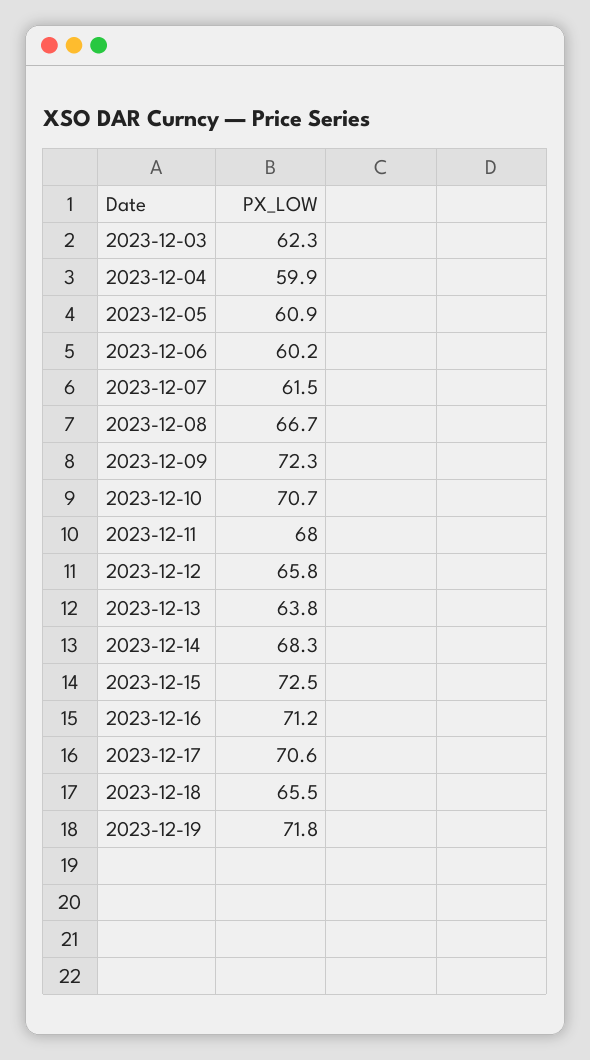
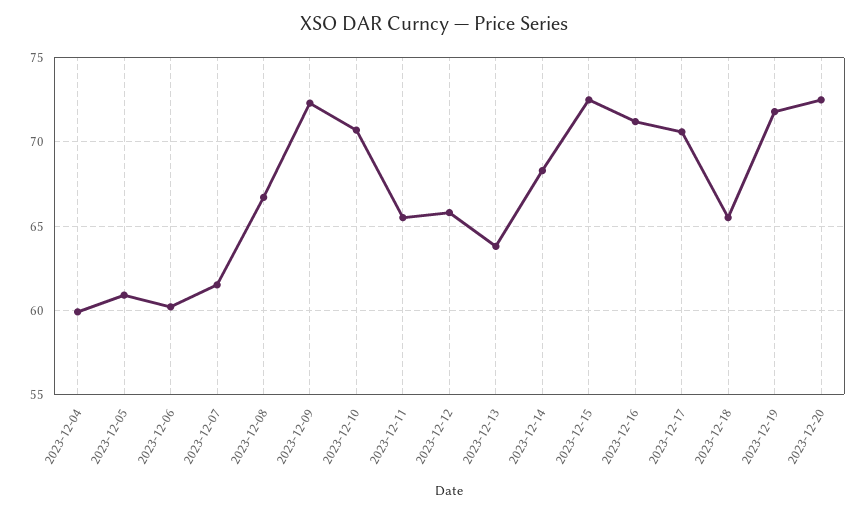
2023-12-03: 62.3 -> none
2023-12-11: 68 -> 65.5
2023-12-20: none -> 72.5

